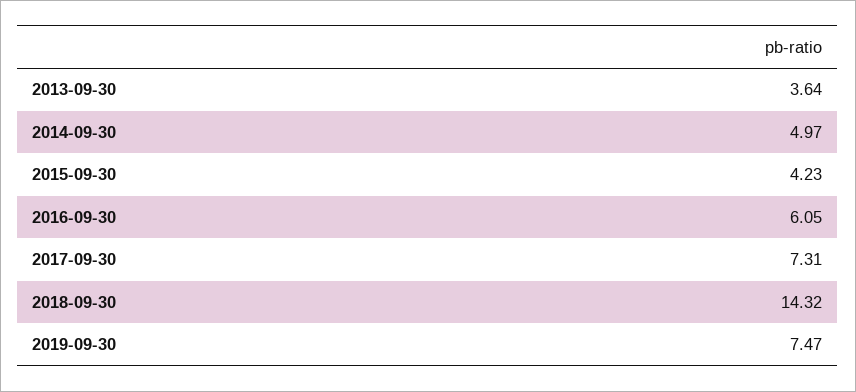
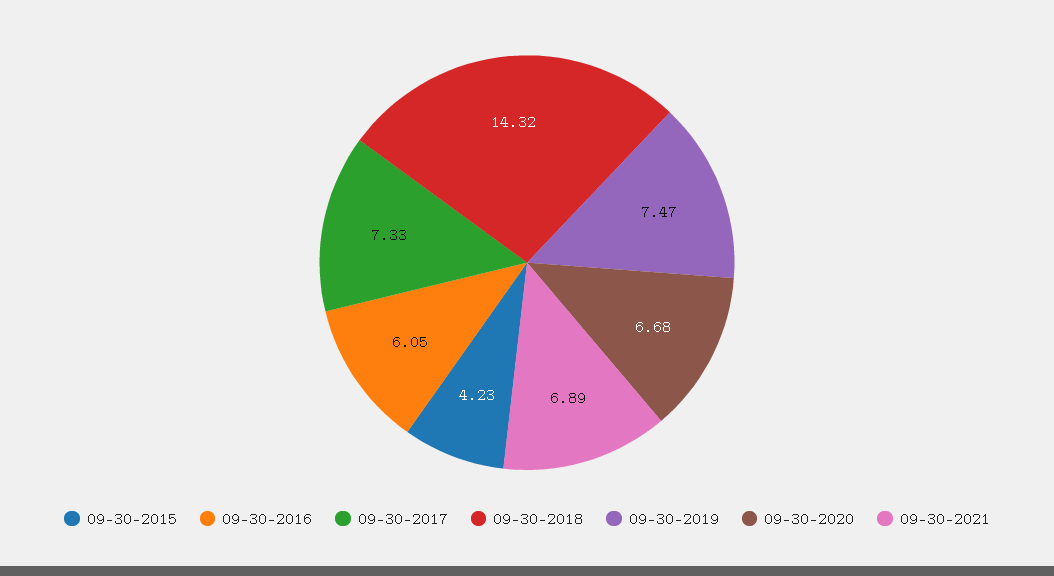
2013-09-30: 3.64 -> none
2014-09-30: 4.97 -> none
2017-09-30: 7.31 -> 7.33
09-30-2020: none -> 6.68
09-30-2021: none -> 6.89

